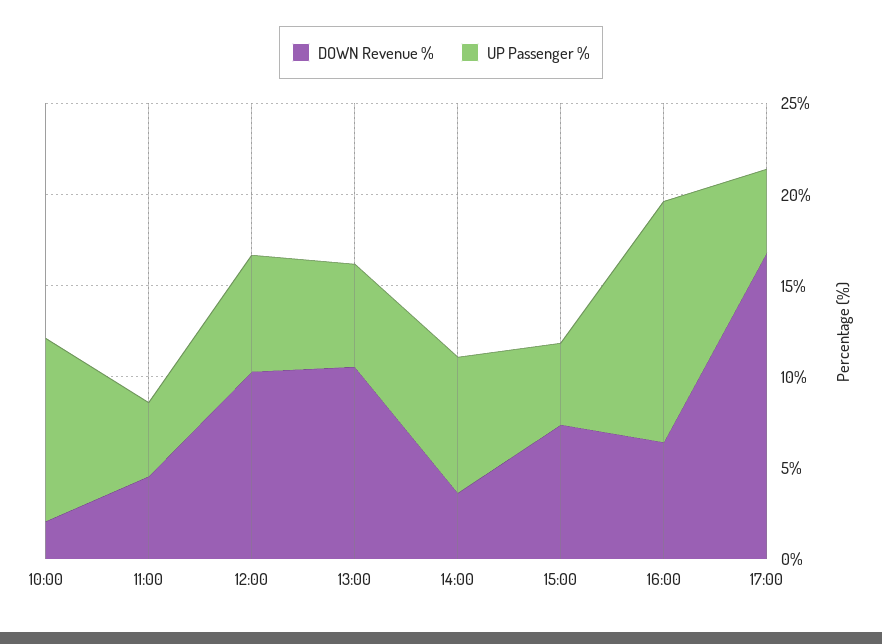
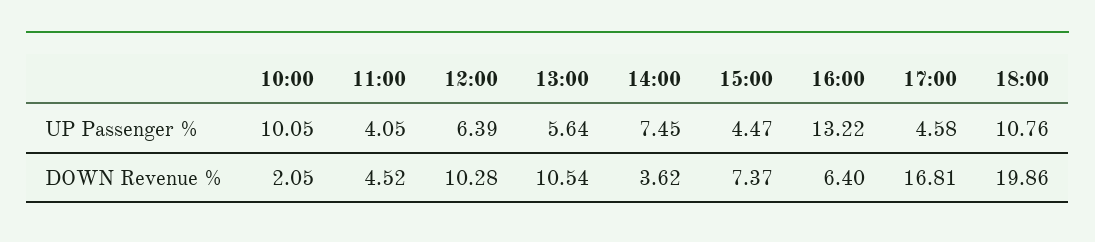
UP Passenger %, 18:00: none -> 10.76
DOWN Revenue %, 18:00: none -> 19.86

